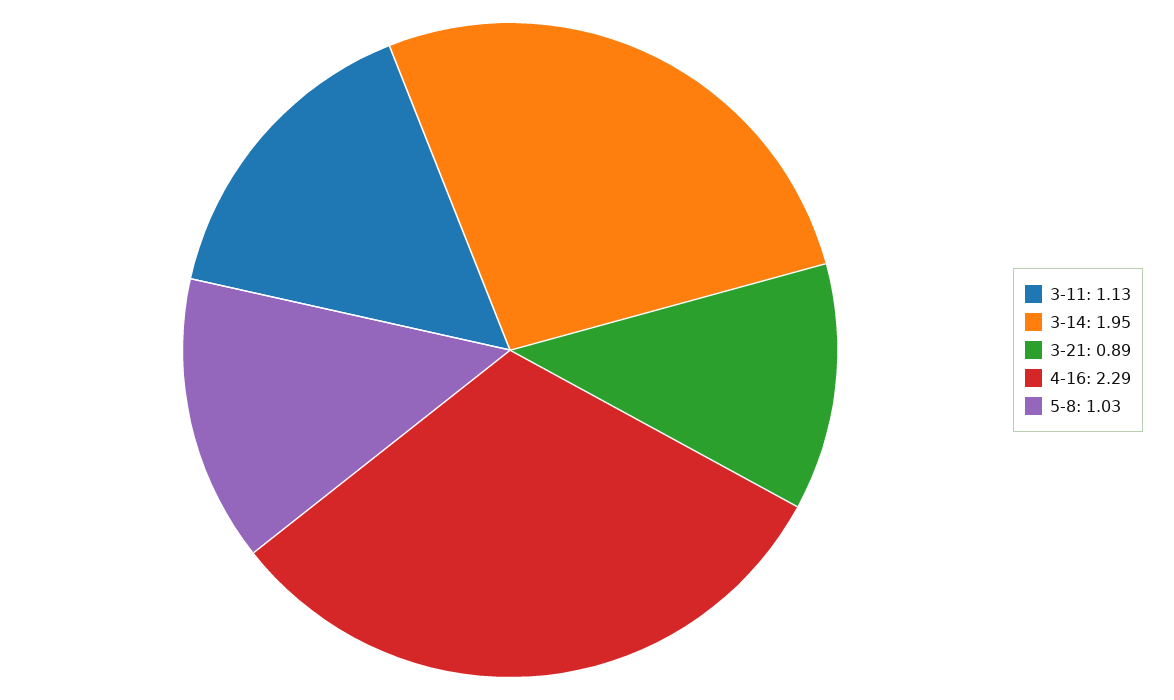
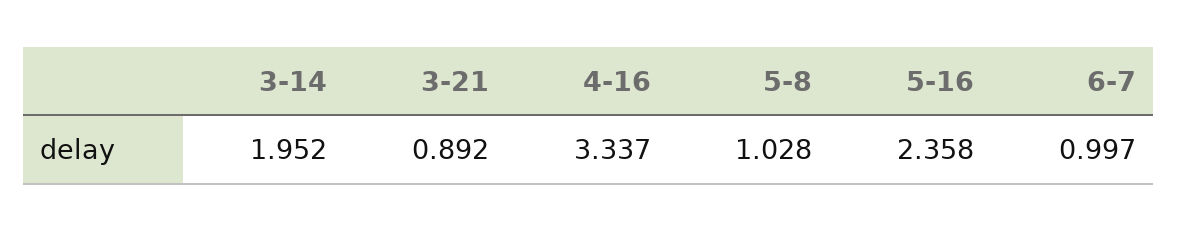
3-11: 1.13 -> none
4-16: 2.29 -> 3.337
5-16: none -> 2.358
6-7: none -> 0.997

